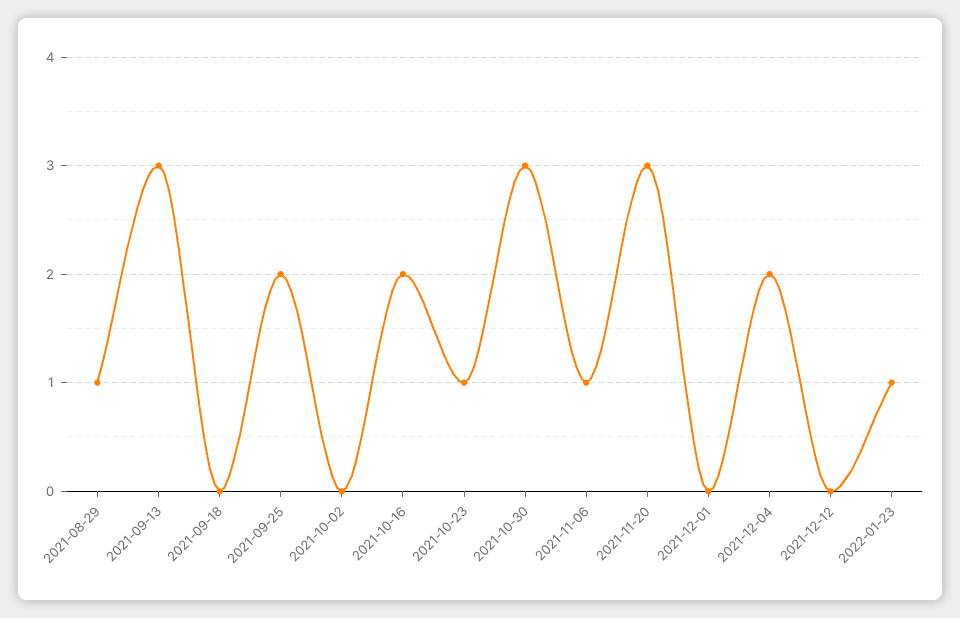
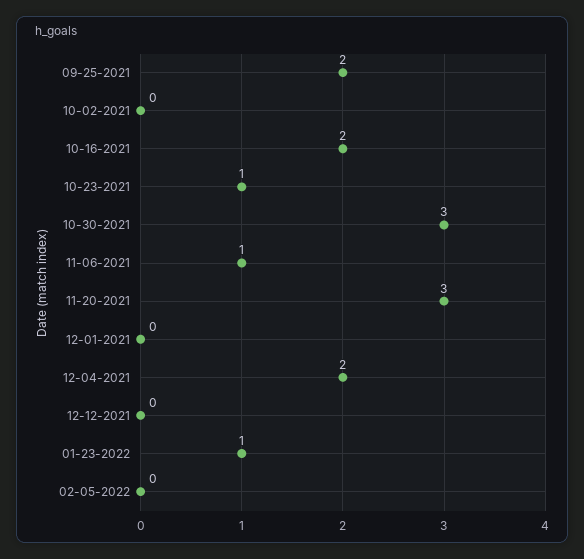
2021-08-29: 1 -> none
2021-09-13: 3 -> none
2021-09-18: 0 -> none
02-05-2022: none -> 0

